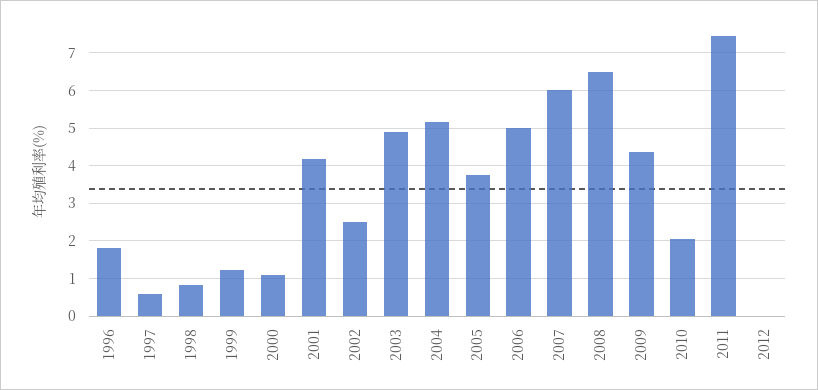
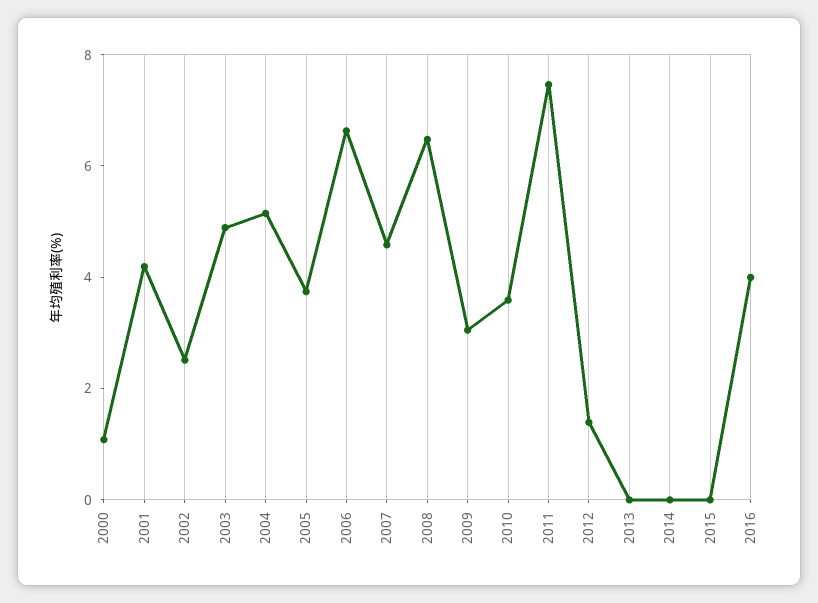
1996: 1.8 -> none
1997: 0.6 -> none
1998: 0.8 -> none
1999: 1.2 -> none
2006: 5 -> 6.5
2007: 6 -> 4.5
2009: 4.4 -> 3
2010: 2 -> 3.5
2012: 0 -> 1.5
2013: none -> 0
2014: none -> 0
2015: none -> 0
2016: none -> 4

